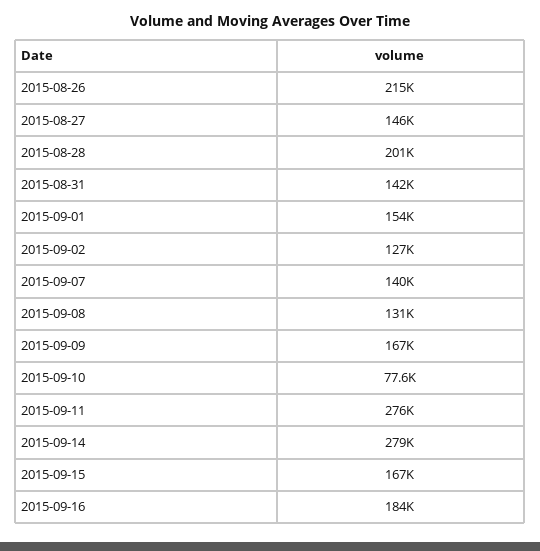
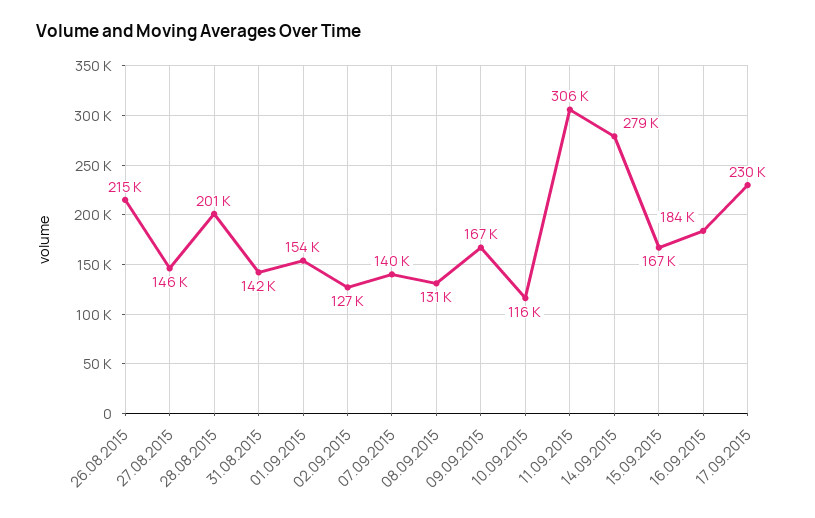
2015-09-10: 77600 -> 116000
2015-09-11: 276000 -> 306000
17.09.2015: none -> 230000

